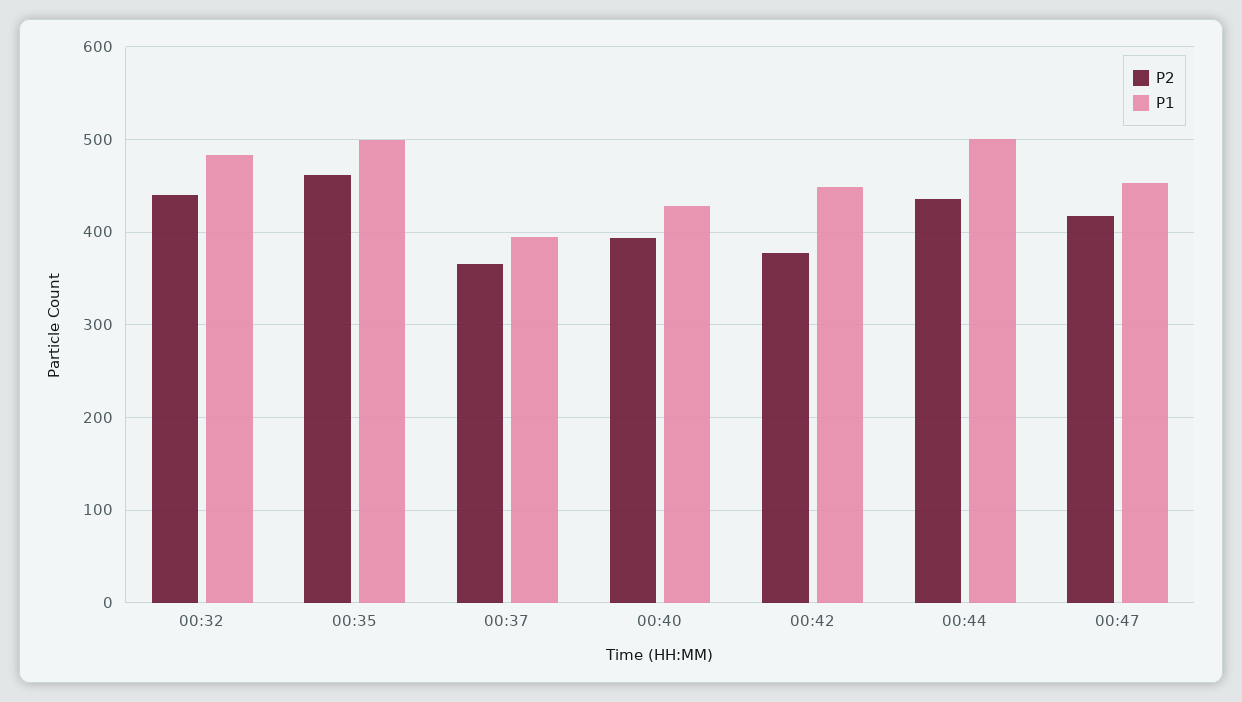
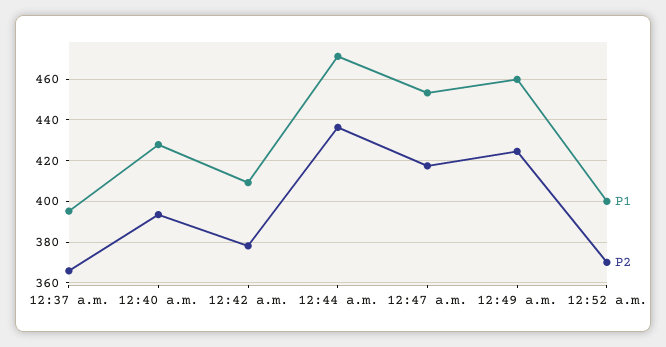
P2, 00:32: 440 -> none
P1, 00:32: 480 -> none
P2, 00:35: 460 -> none
P1, 00:35: 500 -> none
P1, 00:42: 450 -> 410
P1, 00:44: 500 -> 470
P1, 12:49 a.m.: none -> 460
P2, 12:49 a.m.: none -> 425
P1, 12:52 a.m.: none -> 400
P2, 12:52 a.m.: none -> 370

